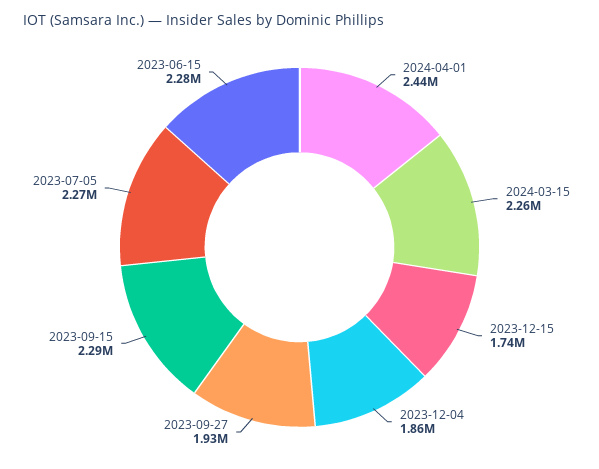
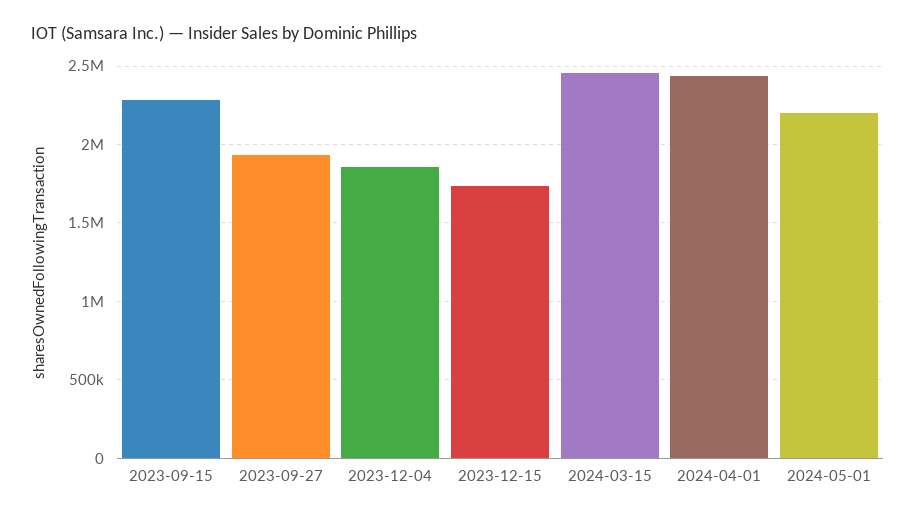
2024-03-15: 2260000 -> 2450000
2023-07-05: 2270000 -> none
2023-06-15: 2280000 -> none
2024-05-01: none -> 2200000

